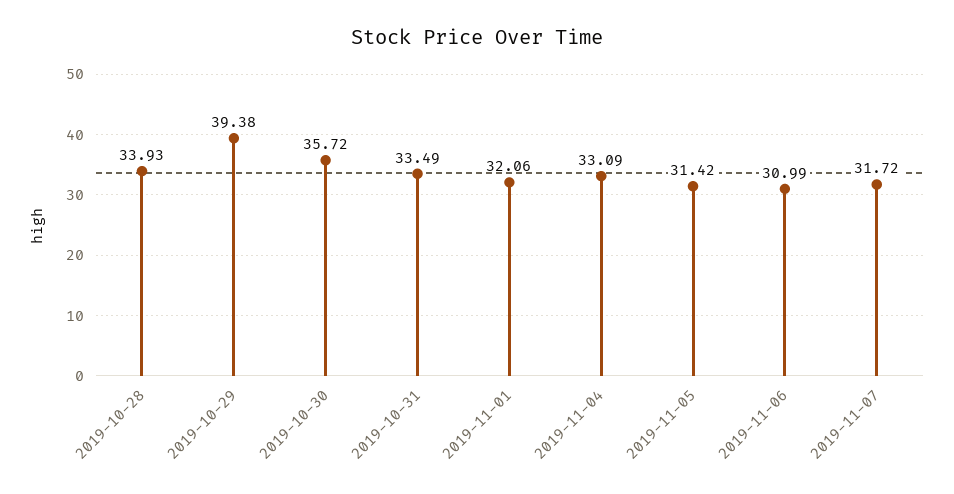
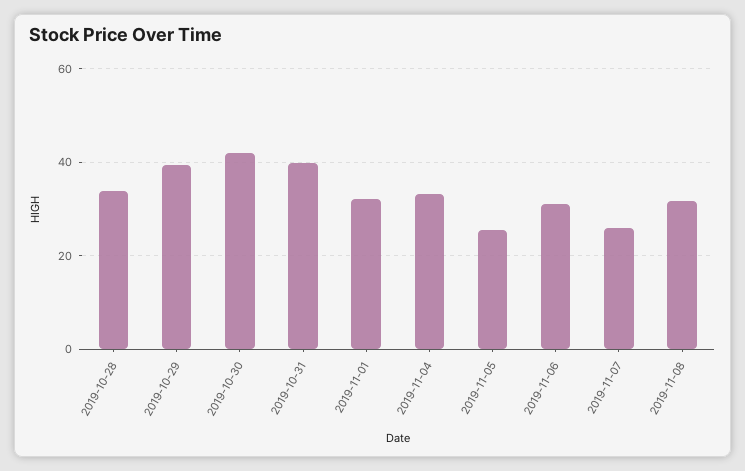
2019-10-30: 35.72 -> 42
2019-10-31: 33.49 -> 40
2019-11-05: 31.42 -> 26
2019-11-07: 31.72 -> 26
2019-11-08: none -> 32

